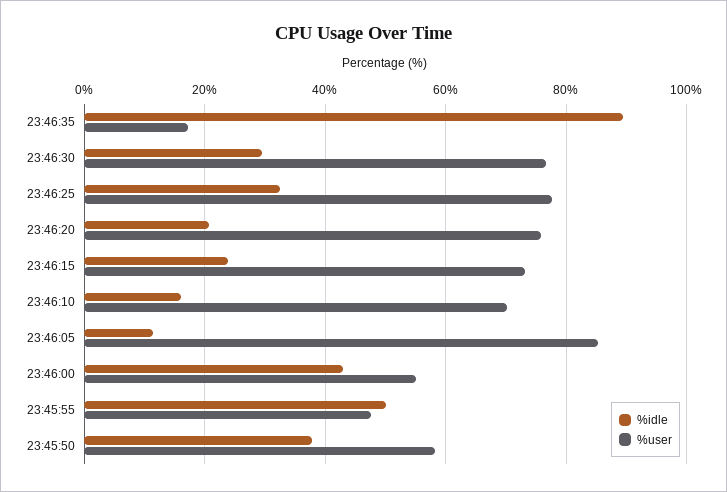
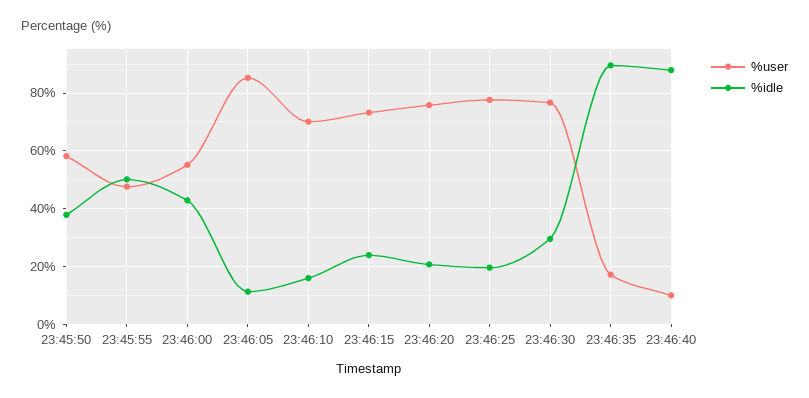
%idle, 23:46:25: 32 -> 20
%user, 23:46:40: none -> 10
%idle, 23:46:40: none -> 87.5

